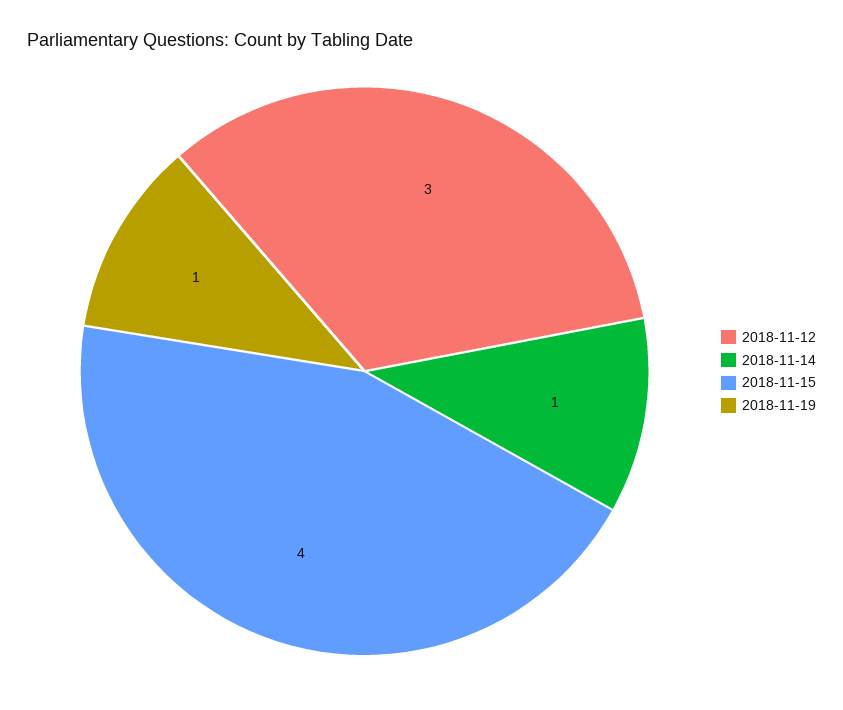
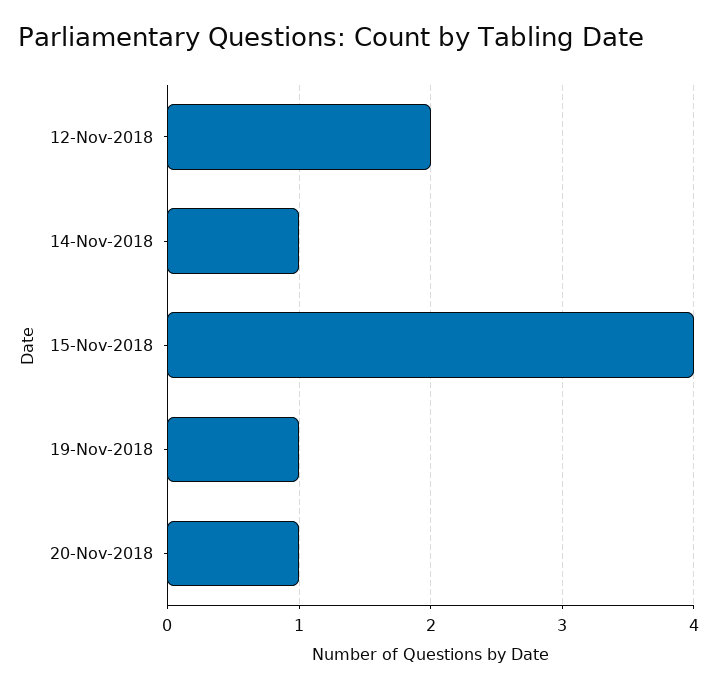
2018-11-12: 3 -> 2
20-Nov-2018: none -> 1

